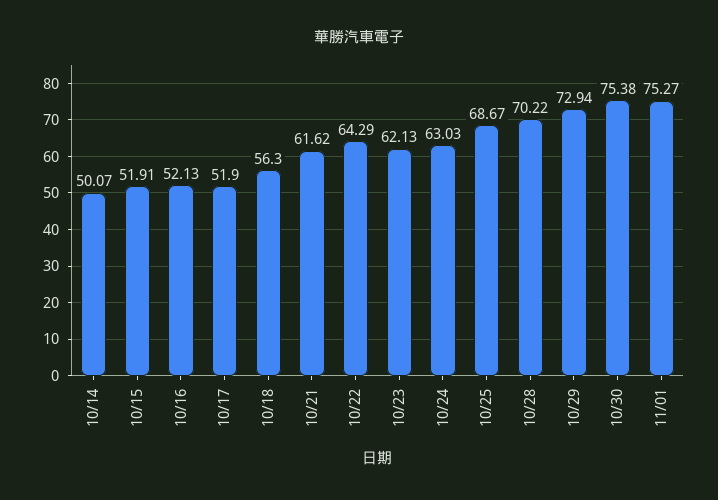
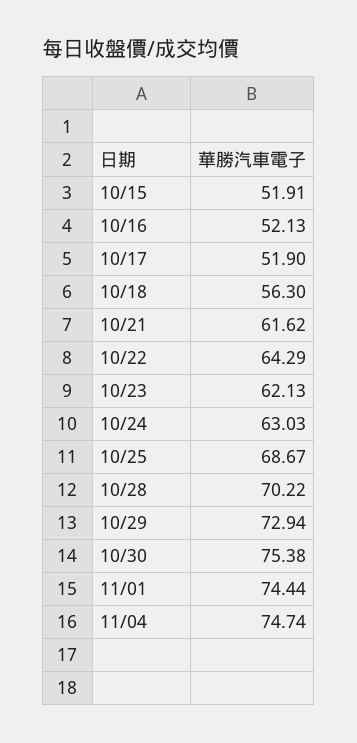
10/14: 50.07 -> none
11/01: 75.27 -> 74.44
11/04: none -> 74.74

